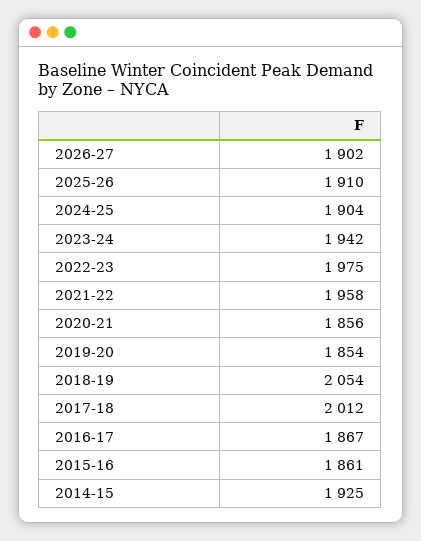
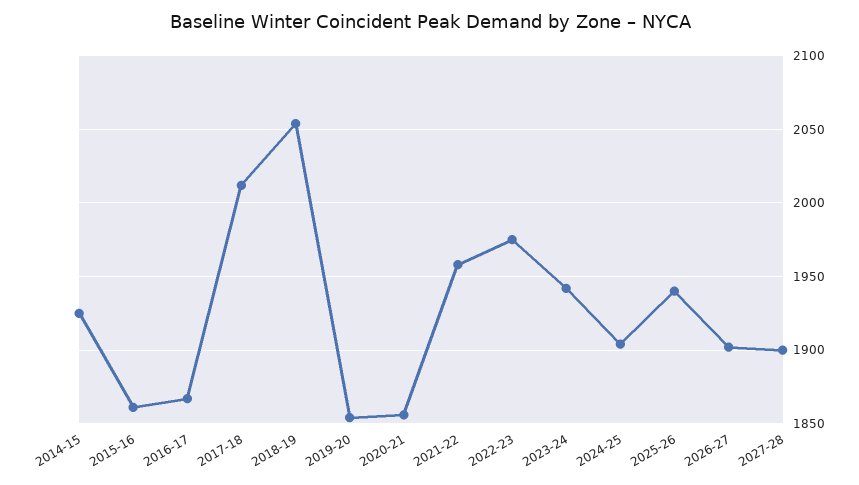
2025-26: 1910 -> 1940
2027-28: none -> 1900

